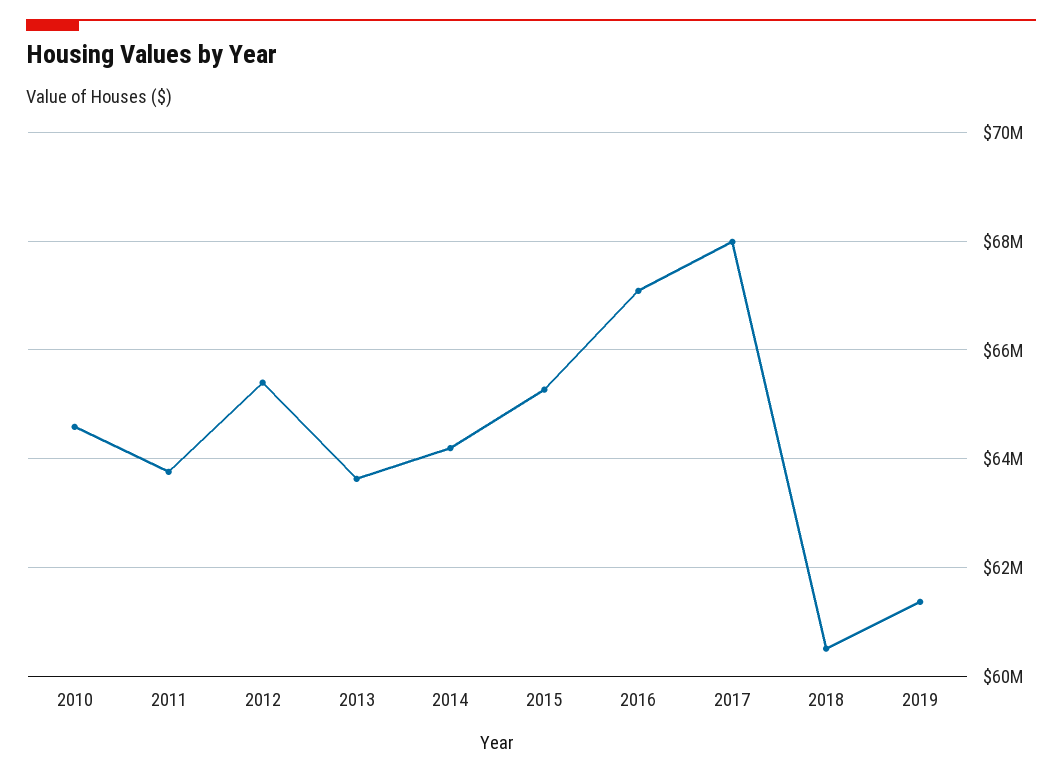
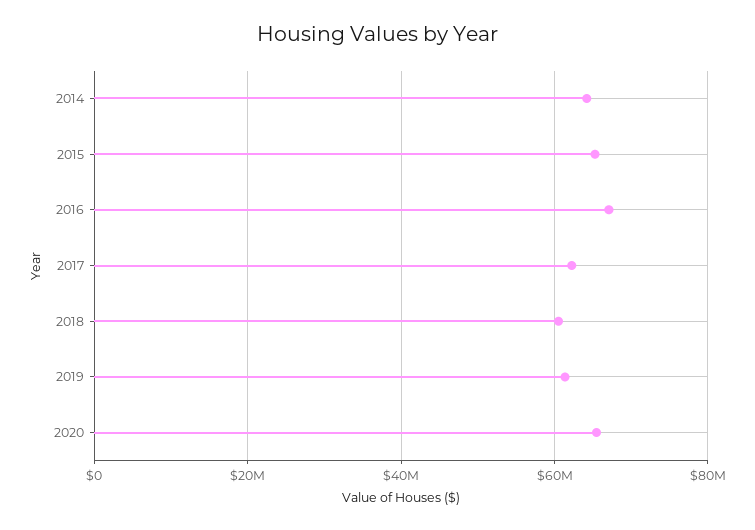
2010: 64600000 -> none
2011: 63800000 -> none
2012: 65400000 -> none
2013: 63600000 -> none
2017: 68000000 -> 62000000
2020: none -> 66000000

